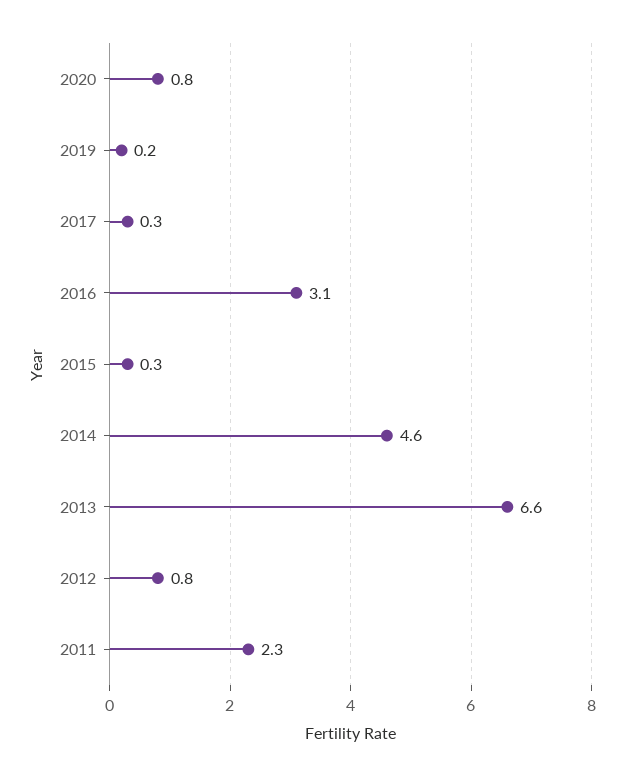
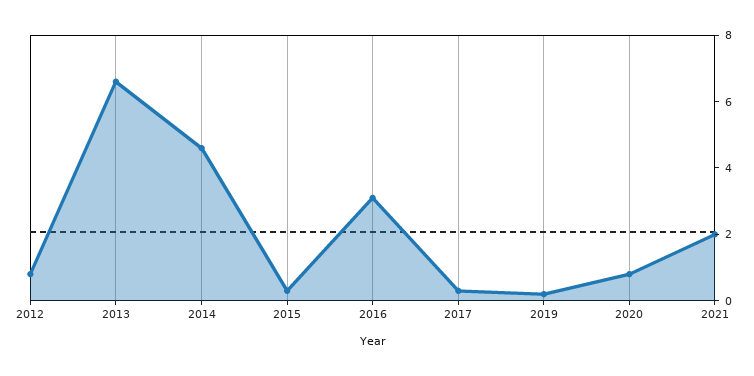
2011: 2.3 -> none
2021: none -> 2

